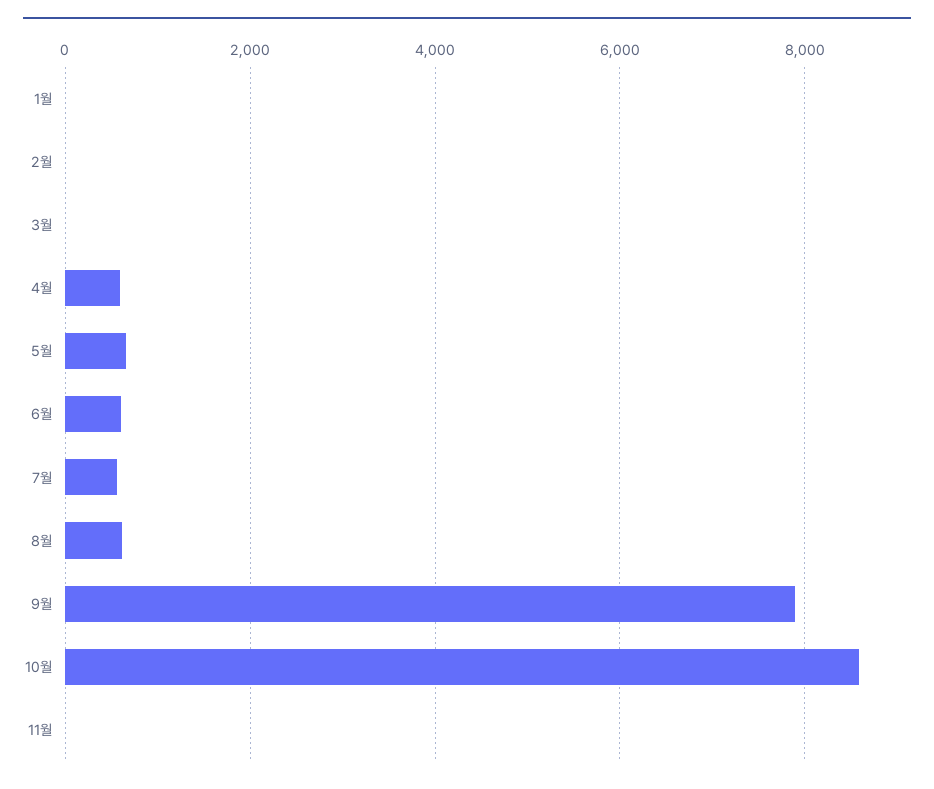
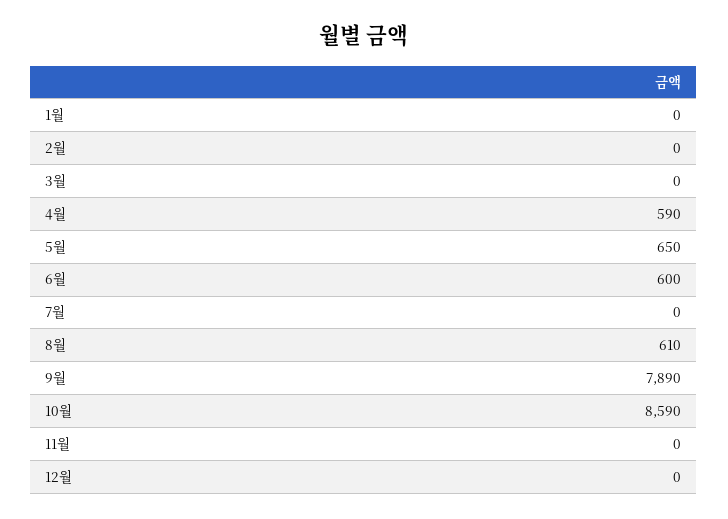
7월: 600 -> 0
12월: none -> 0

